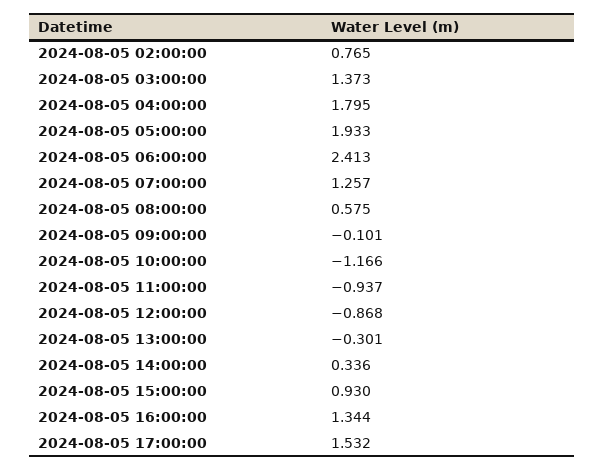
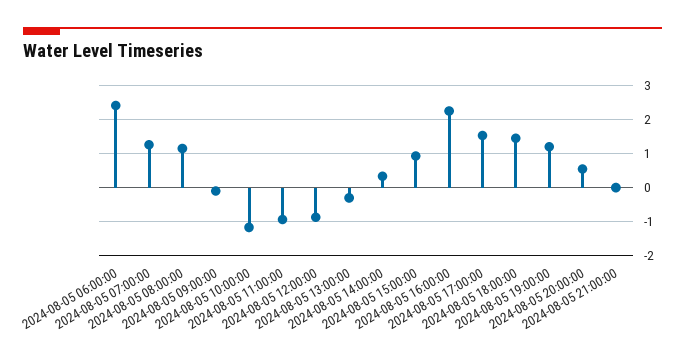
2024-08-05 02:00:00: 0.765 -> none
2024-08-05 03:00:00: 1.373 -> none
2024-08-05 04:00:00: 1.795 -> none
2024-08-05 05:00:00: 1.933 -> none
2024-08-05 08:00:00: 0.575 -> 1.2
2024-08-05 16:00:00: 1.344 -> 2.2
2024-08-05 18:00:00: none -> 1.4
2024-08-05 19:00:00: none -> 1.2
2024-08-05 20:00:00: none -> 0.6
2024-08-05 21:00:00: none -> 0

